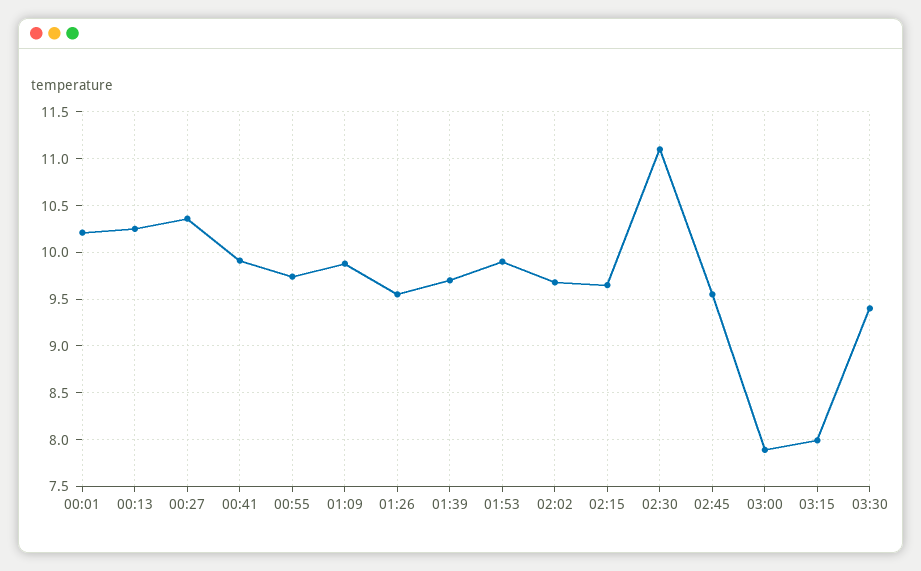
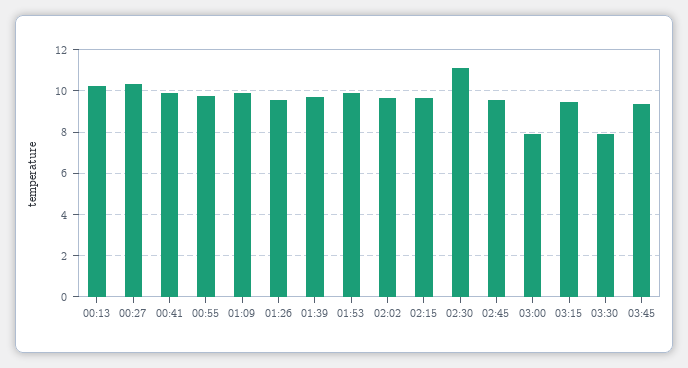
00:01: 10.2 -> none
03:15: 8 -> 9.5
03:30: 9.4 -> 8
03:45: none -> 9.5

